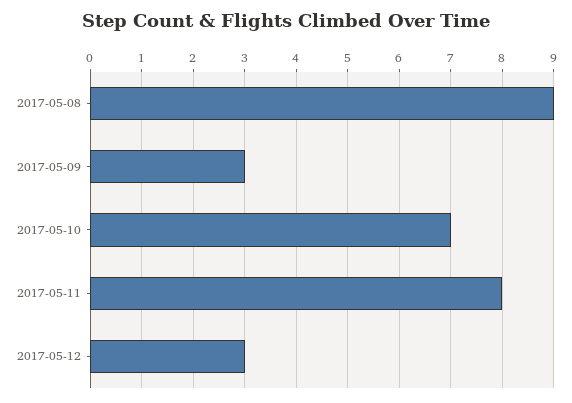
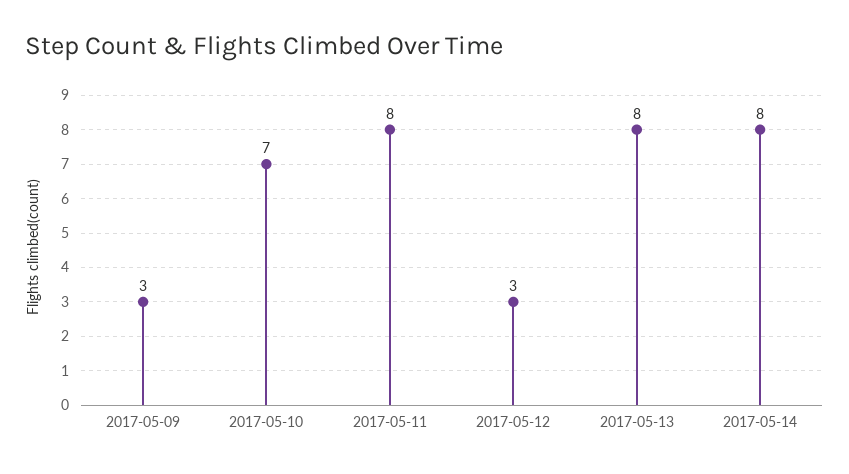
2017-05-08: 9 -> none
2017-05-13: none -> 8
2017-05-14: none -> 8

